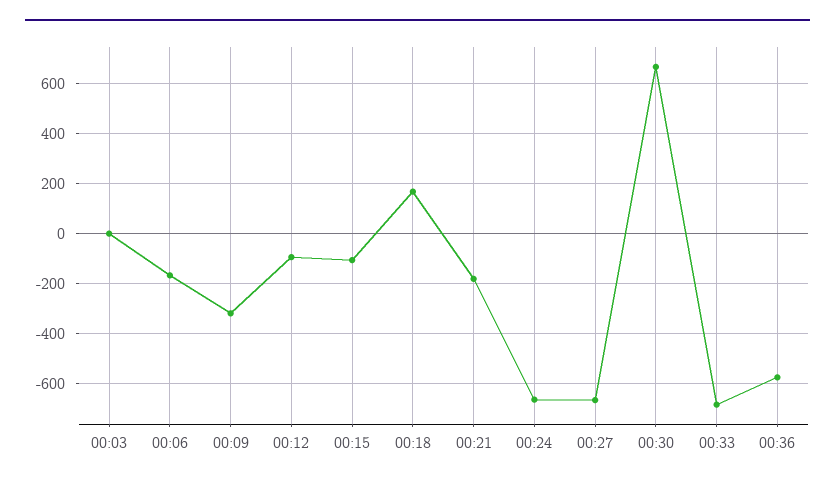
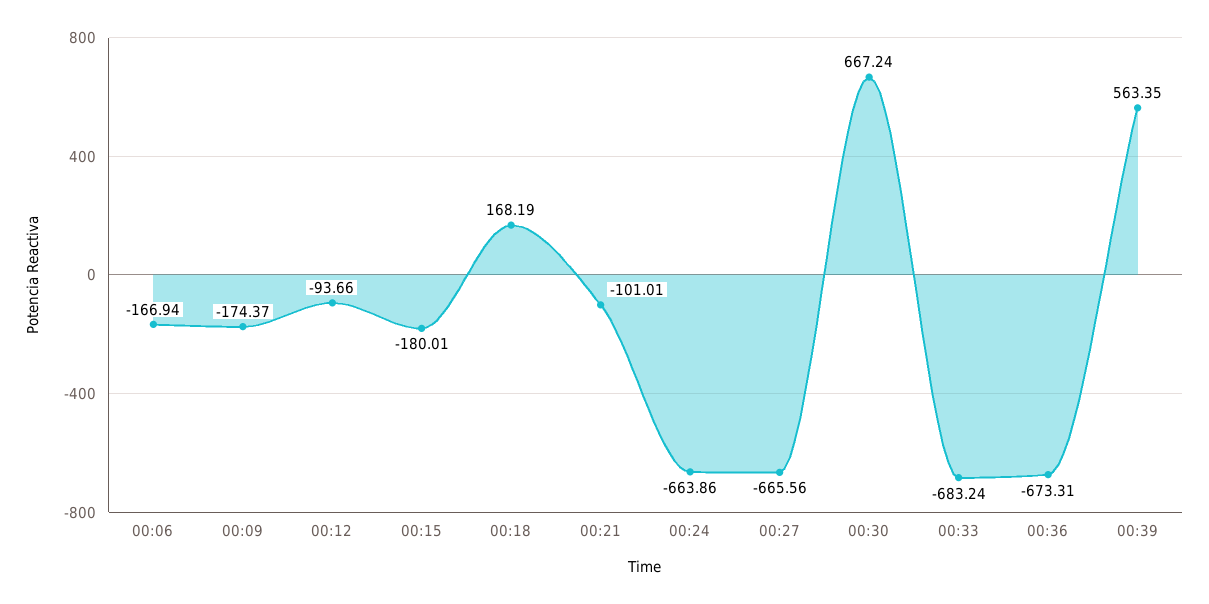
00:03: 0 -> none
00:09: -325 -> -174.37
00:15: -100 -> -180.01
00:21: -175 -> -101.01
00:36: -575 -> -673.31
00:39: none -> 563.35

